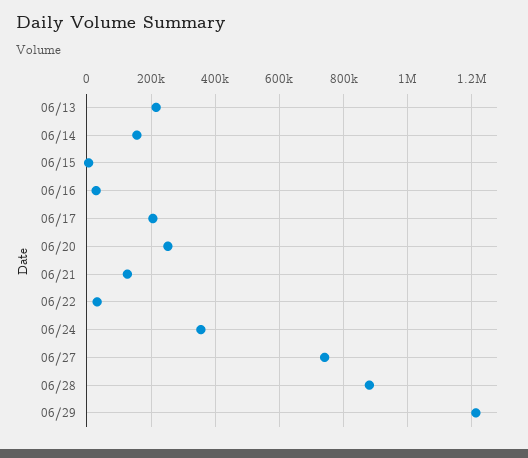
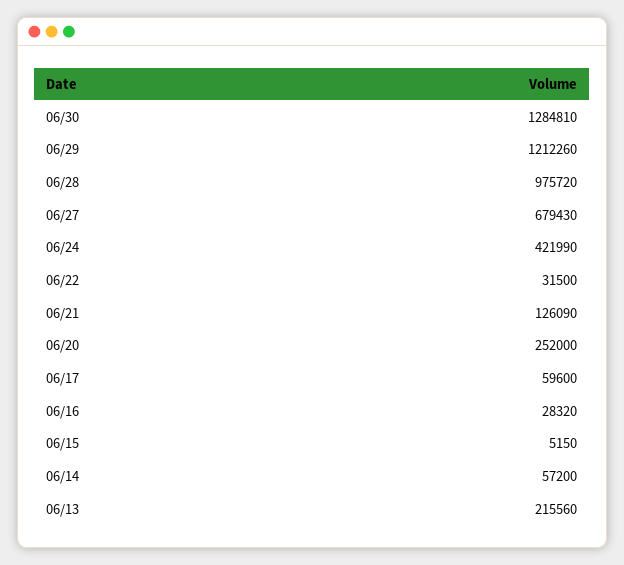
06/14: 160000 -> 57200
06/17: 200000 -> 59600
06/24: 360000 -> 421990
06/27: 740000 -> 679430
06/28: 880000 -> 975720
06/30: none -> 1284810

